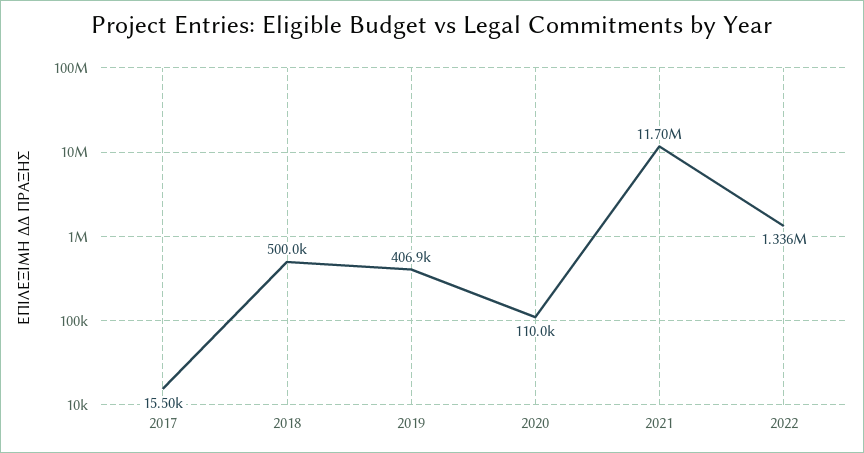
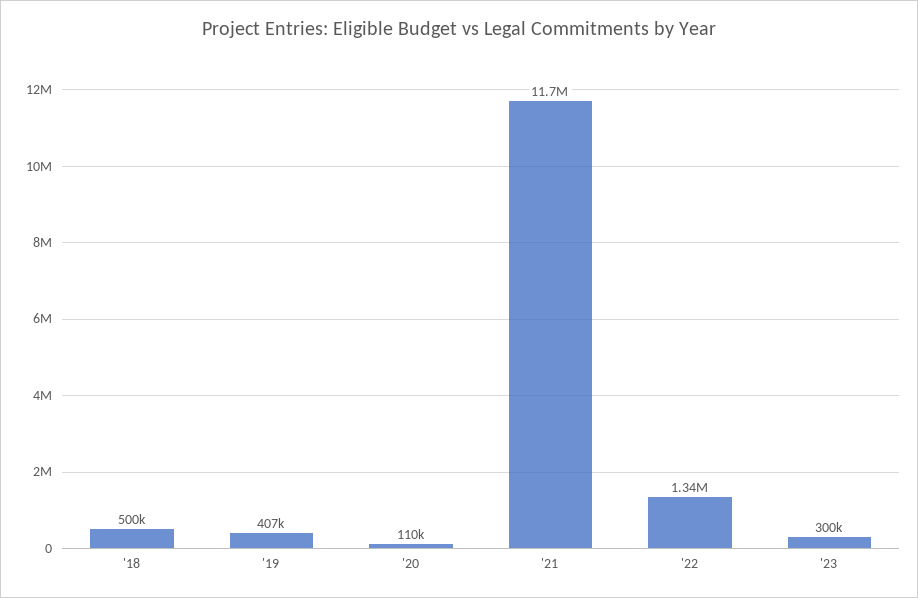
2017: 15500 -> none
'23: none -> 300000

